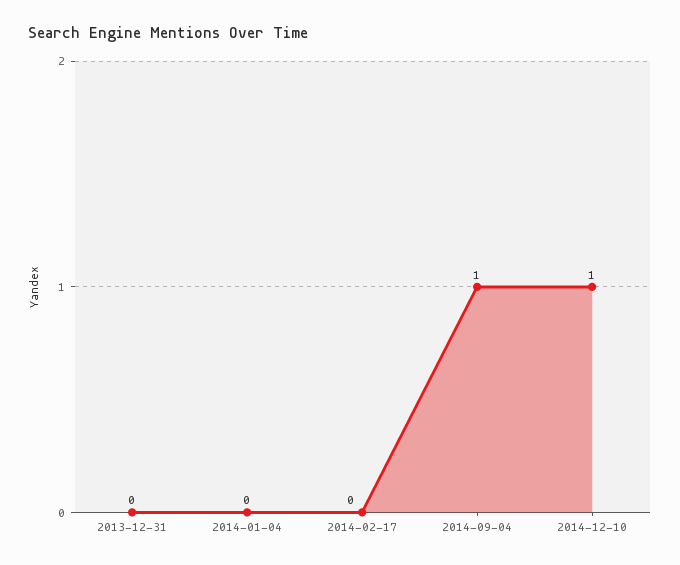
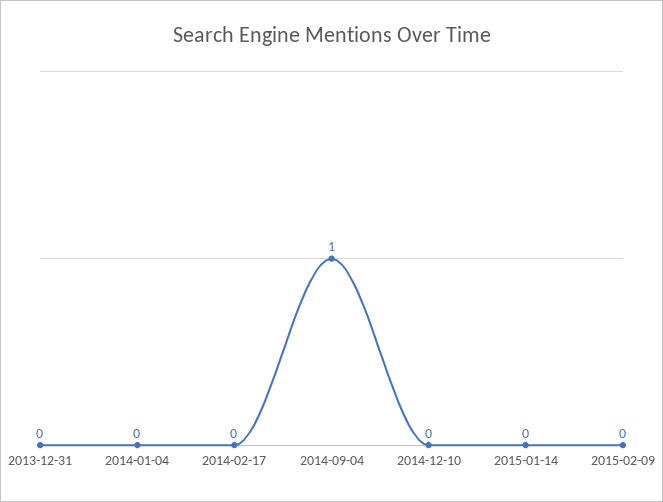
2014-12-10: 1 -> 0
2015-01-14: none -> 0
2015-02-09: none -> 0

